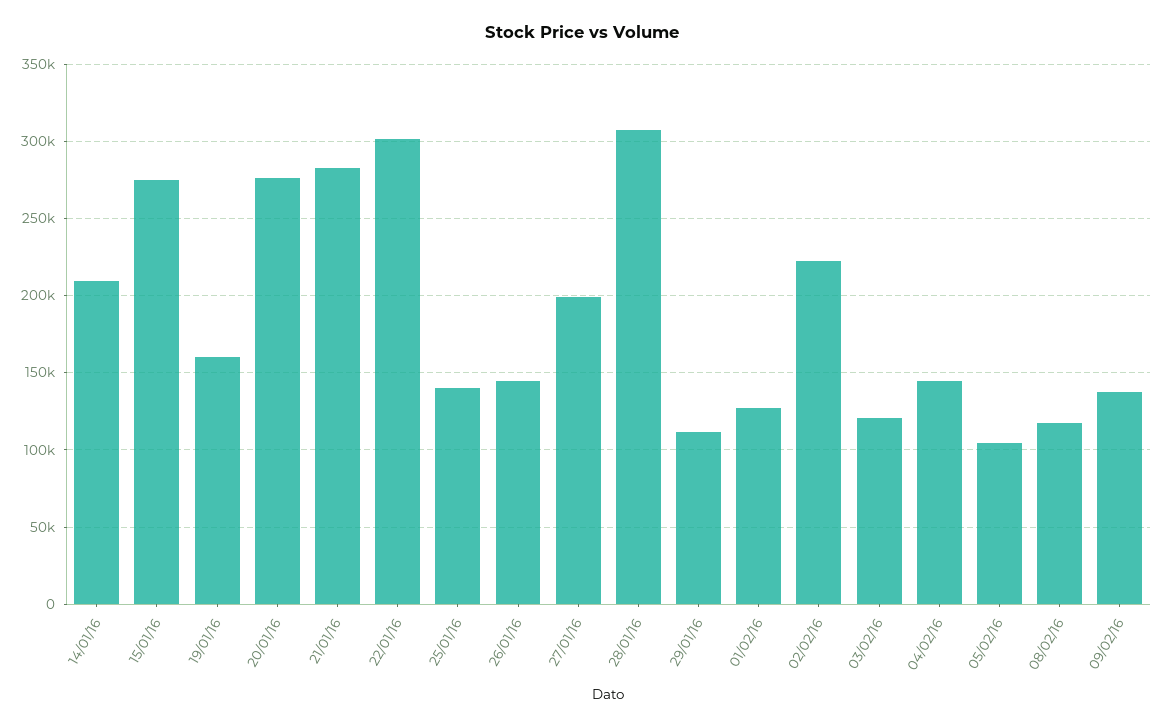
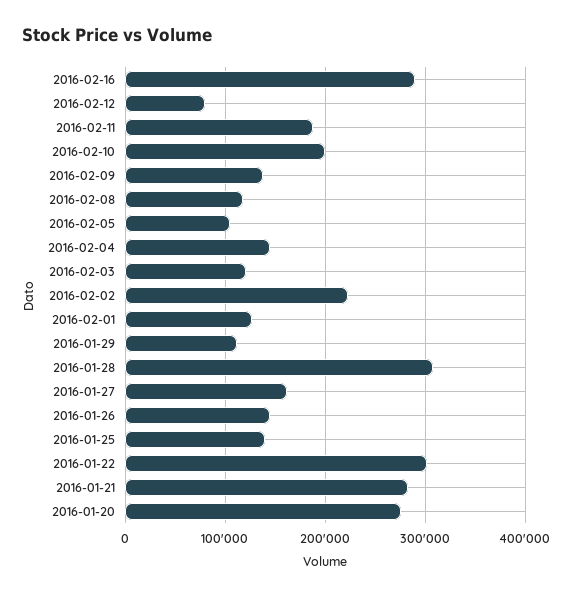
14/01/16: 210000 -> none
15/01/16: 275000 -> none
19/01/16: 160000 -> none
27/01/16: 200000 -> 160000
2016-02-16: none -> 290000
2016-02-12: none -> 80000
2016-02-11: none -> 190000
2016-02-10: none -> 200000

